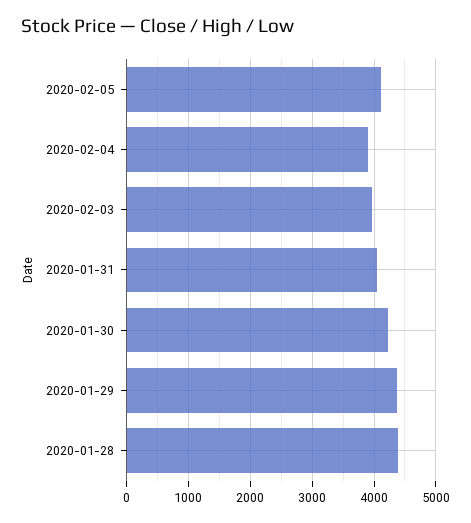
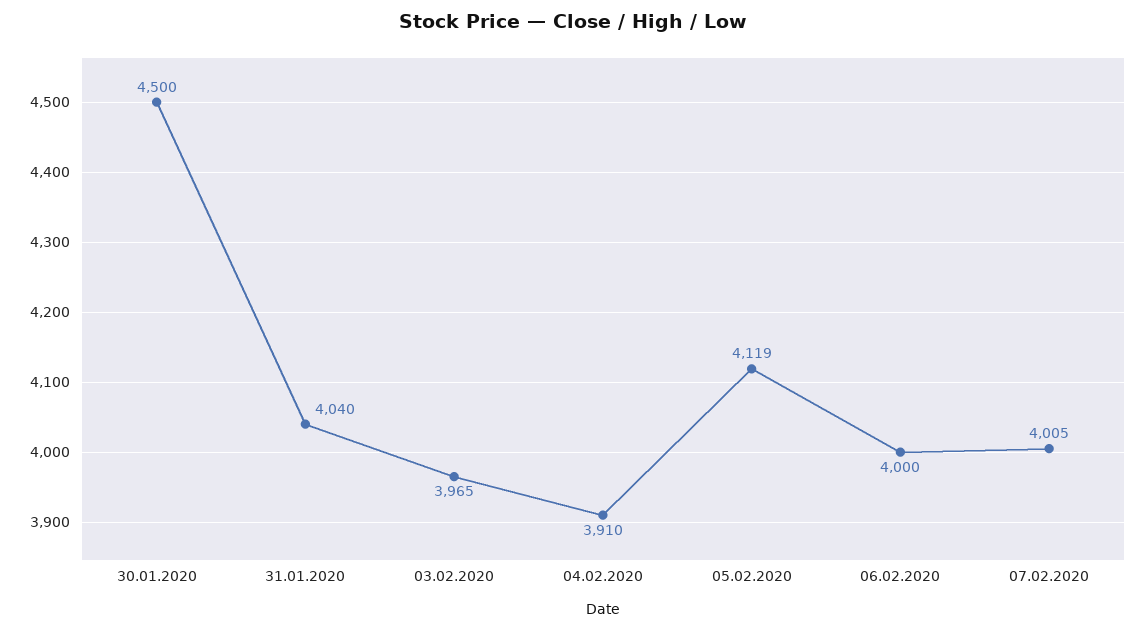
2020-01-30: 4200 -> 4500
2020-01-29: 4400 -> none
2020-01-28: 4400 -> none
06.02.2020: none -> 4000
07.02.2020: none -> 4005

